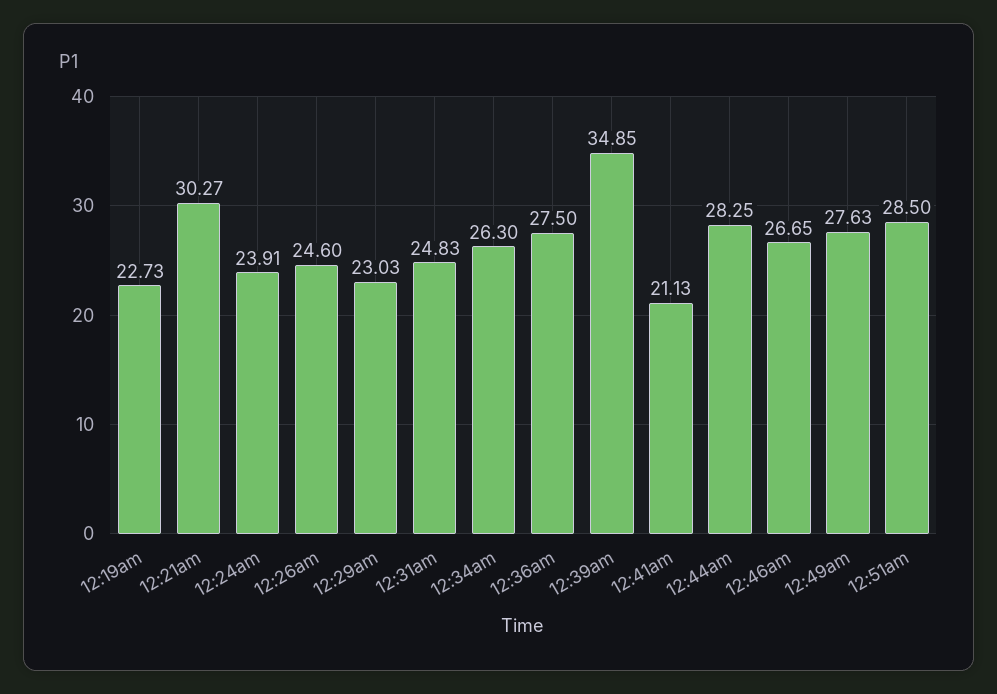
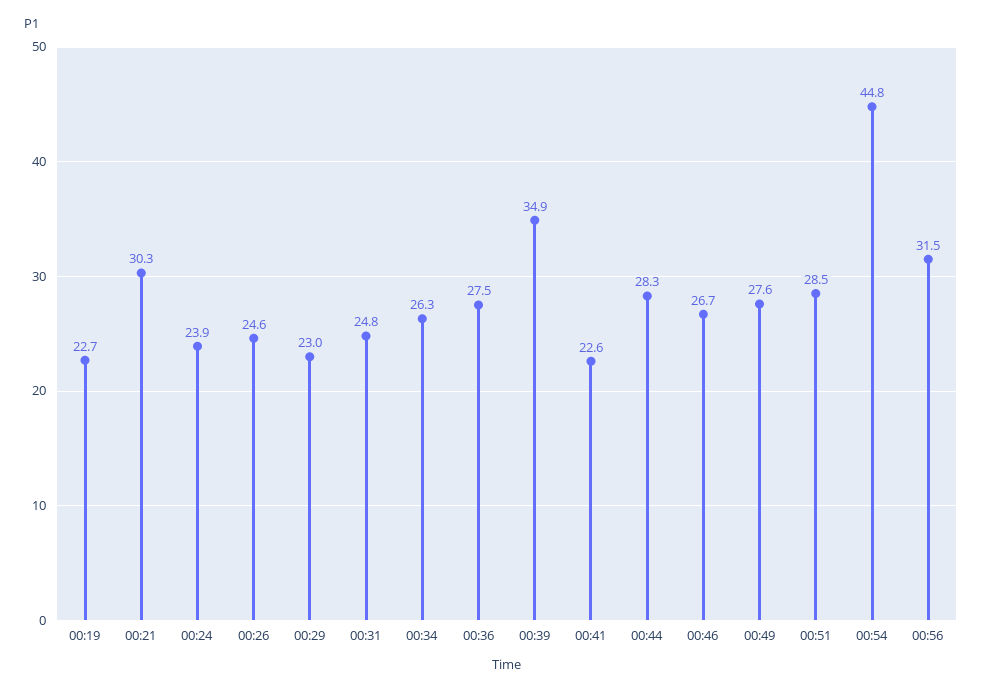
12:41am: 21.13 -> 22.6
00:54: none -> 44.8
00:56: none -> 31.5

